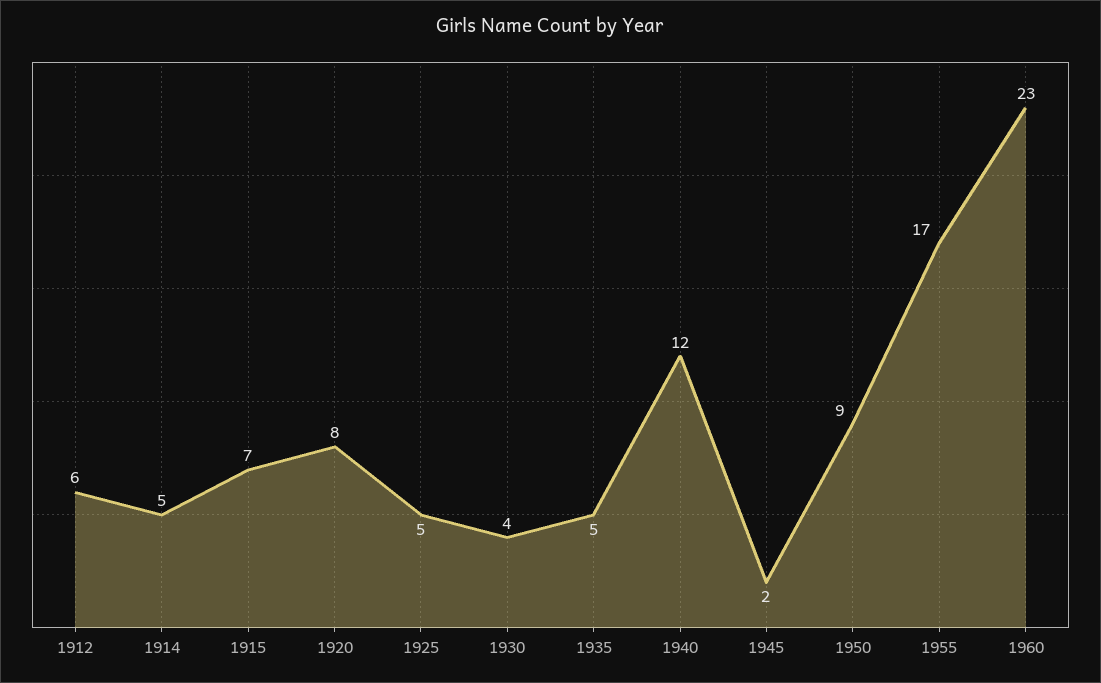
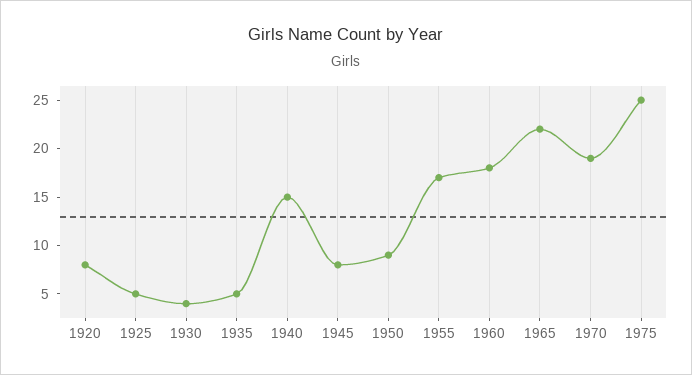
1912: 6 -> none
1914: 5 -> none
1915: 7 -> none
1940: 12 -> 15
1945: 2 -> 8
1960: 23 -> 18
1965: none -> 22
1970: none -> 19
1975: none -> 25

